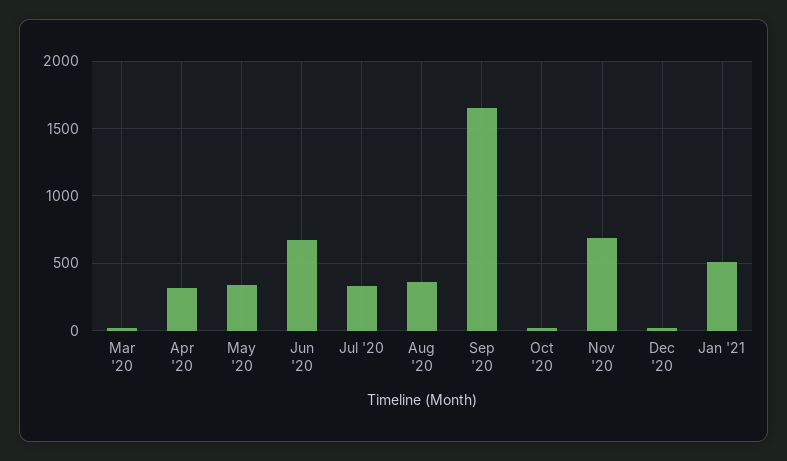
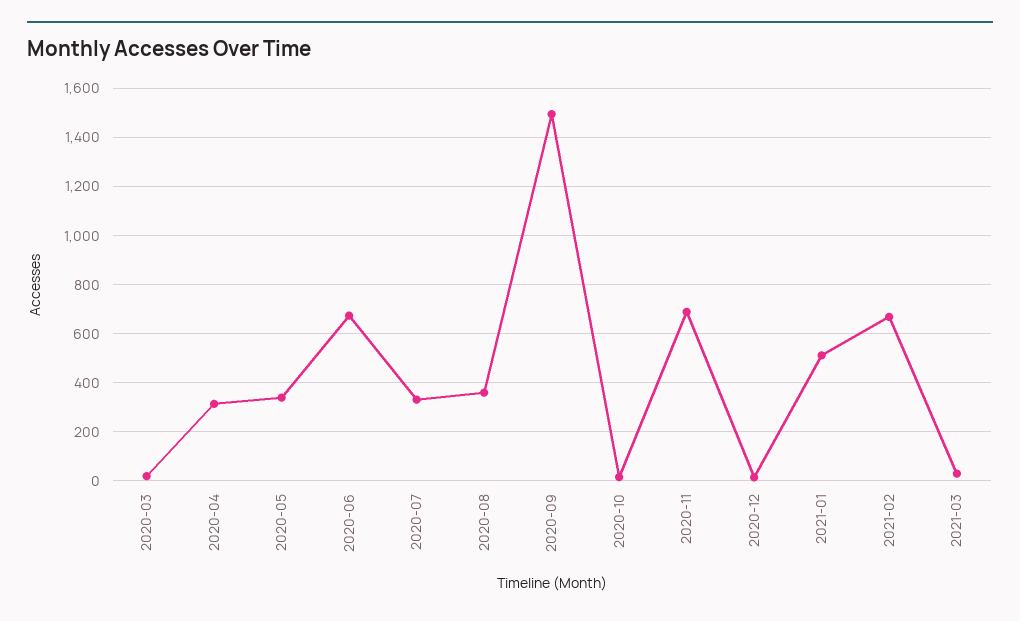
Sep '20: 1650 -> 1500
2021-02: none -> 675
2021-03: none -> 25

